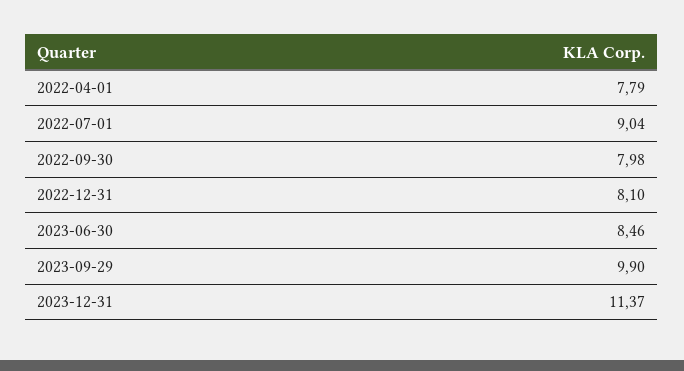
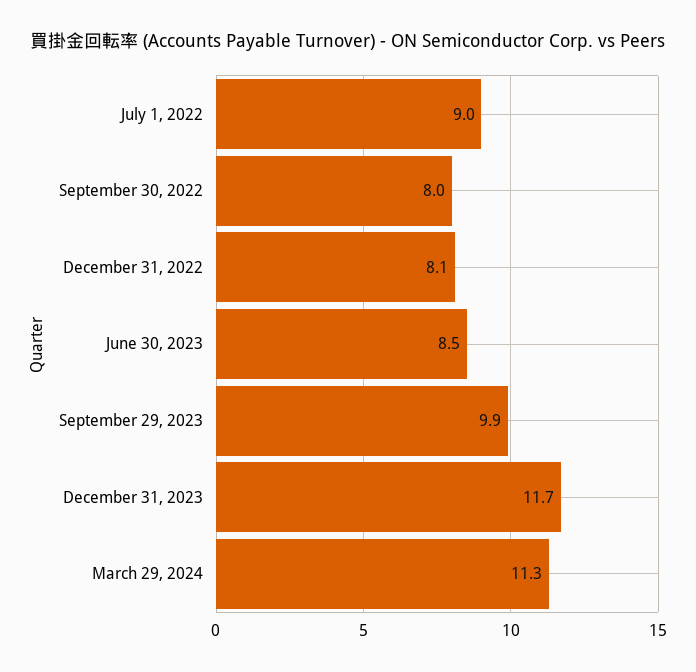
2022-04-01: 7.79 -> none
2023-12-31: 11.37 -> 11.7
March 29, 2024: none -> 11.3

